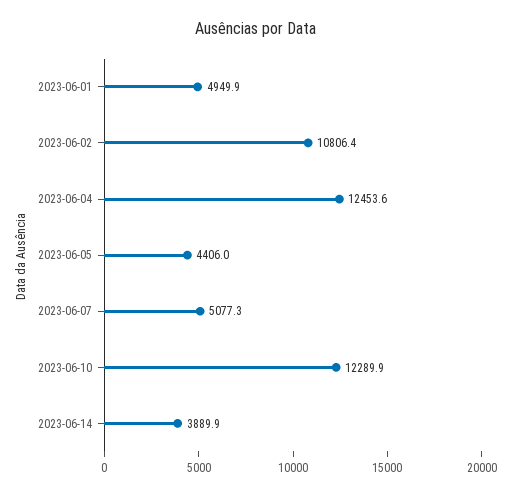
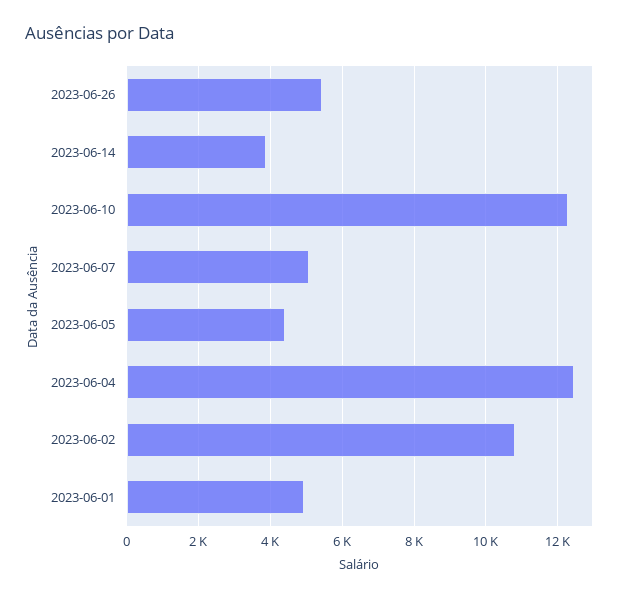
2023-06-26: none -> 5400

